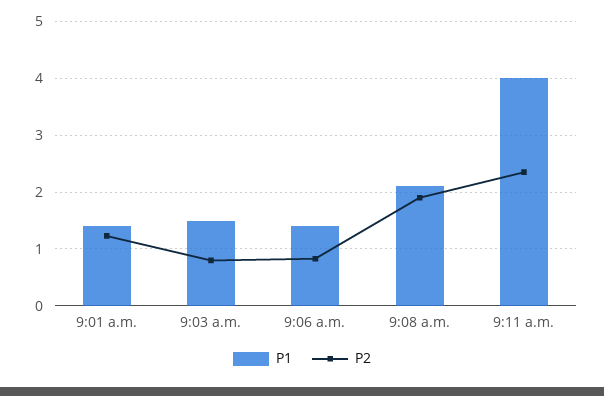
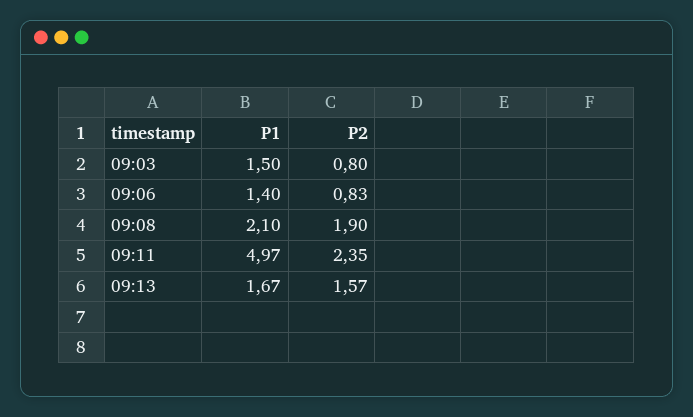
P1, 9:01 a.m.: 1.4 -> none
P2, 9:01 a.m.: 1.2 -> none
P1, 9:11 a.m.: 4 -> 4.97
P1, 09:13: none -> 1.67
P2, 09:13: none -> 1.57

